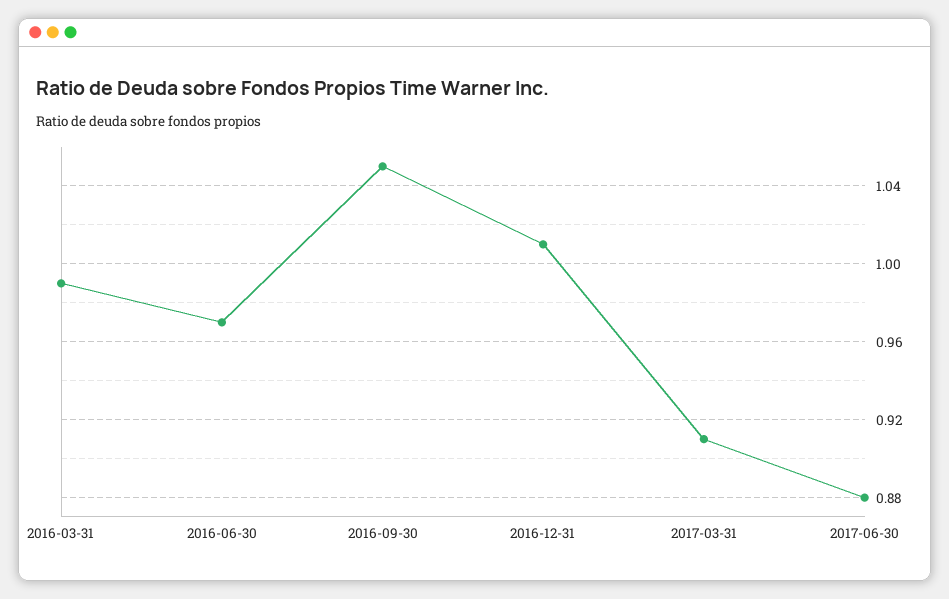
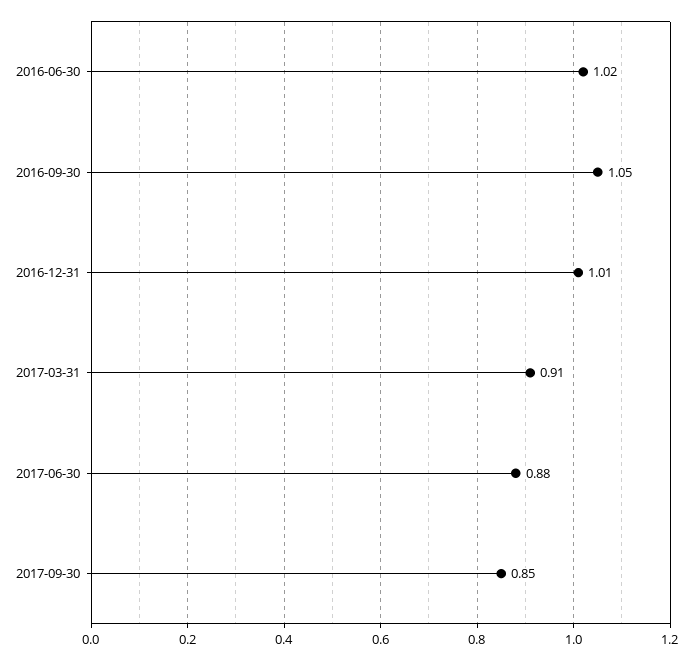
2016-03-31: 0.99 -> none
2016-06-30: 0.97 -> 1.02
2017-09-30: none -> 0.85

